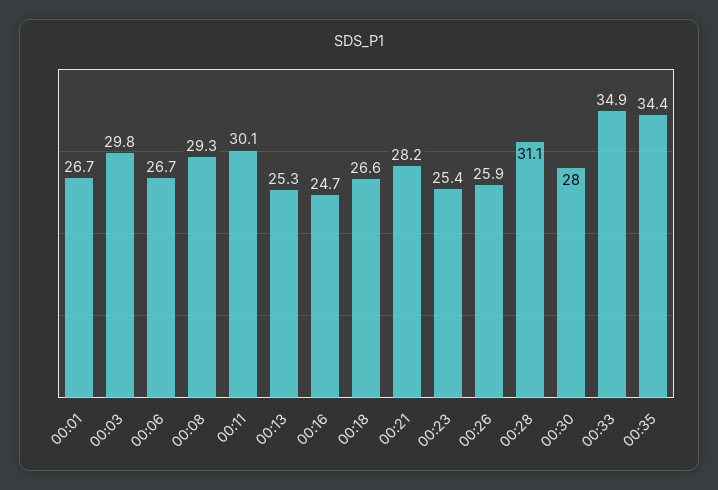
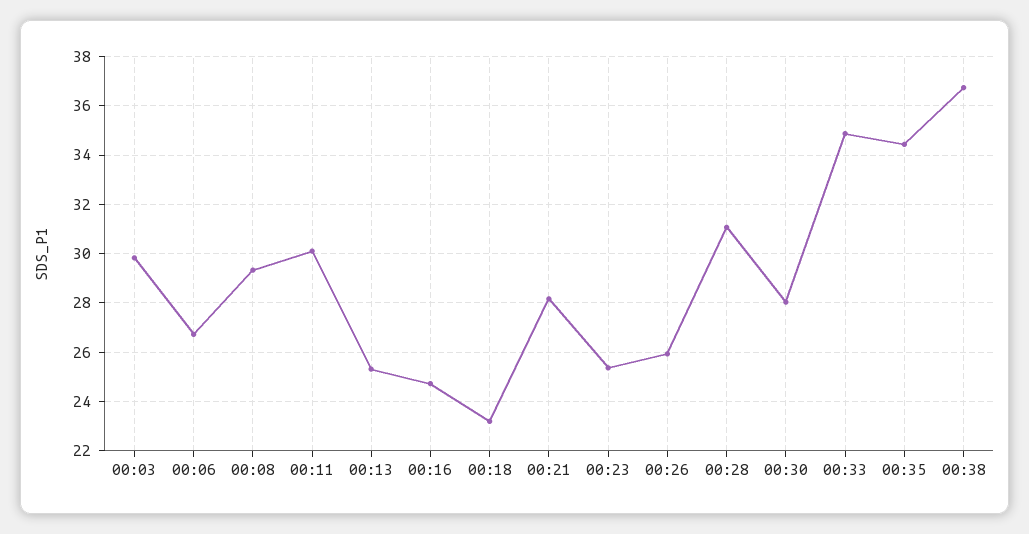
00:01: 26.7 -> none
00:18: 26.6 -> 23.25
00:38: none -> 36.75

